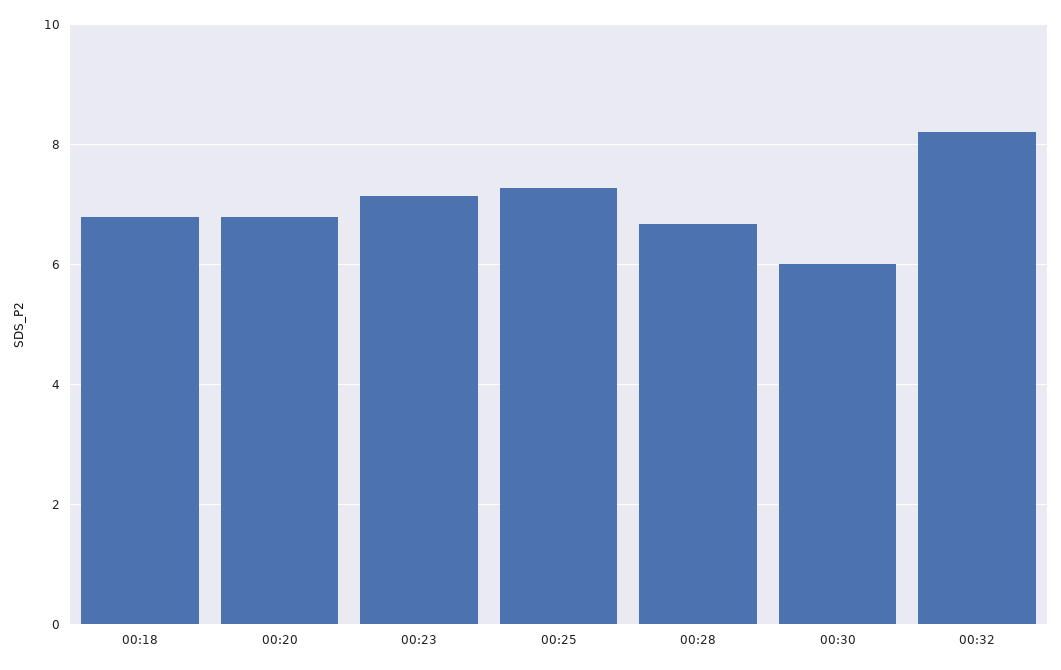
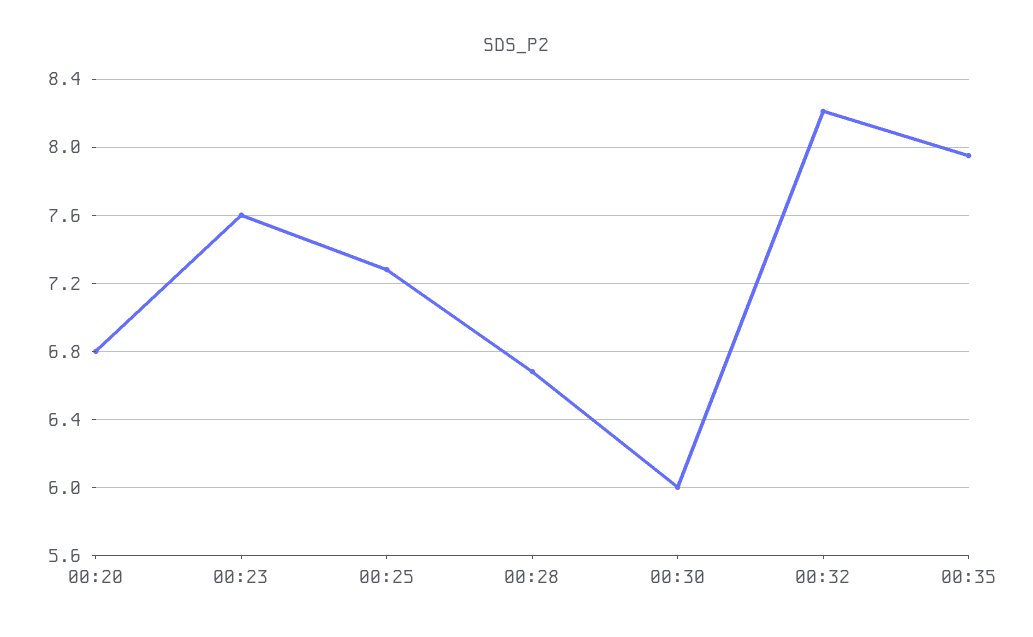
00:18: 6.8 -> none
00:23: 7.2 -> 7.6
00:35: none -> 7.95

